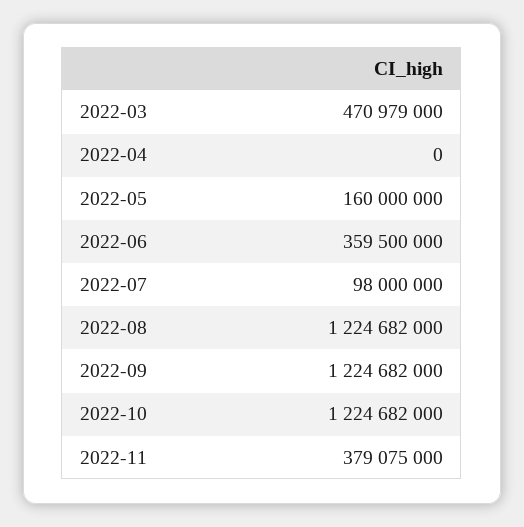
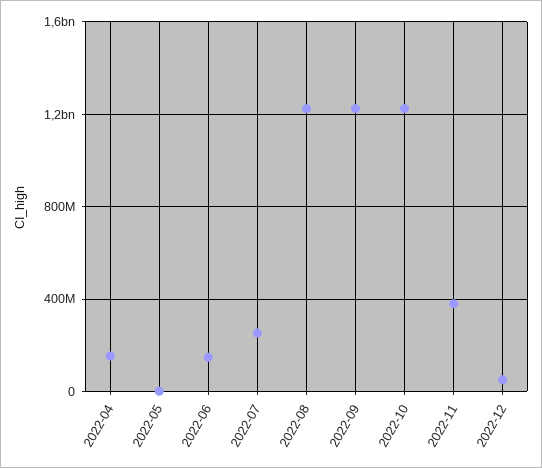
2022-03: 470979000 -> none
2022-04: 0 -> 150000000
2022-05: 160000000 -> 0
2022-06: 359500000 -> 150000000
2022-07: 98000000 -> 250000000
2022-12: none -> 50000000

